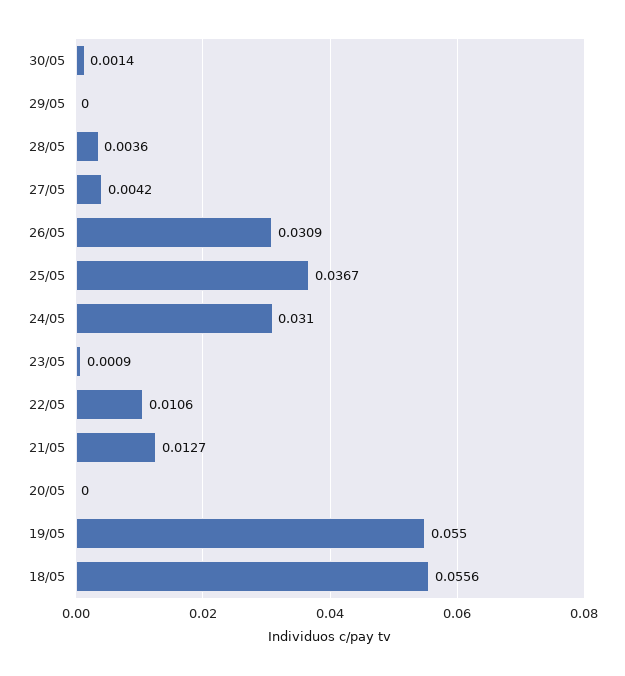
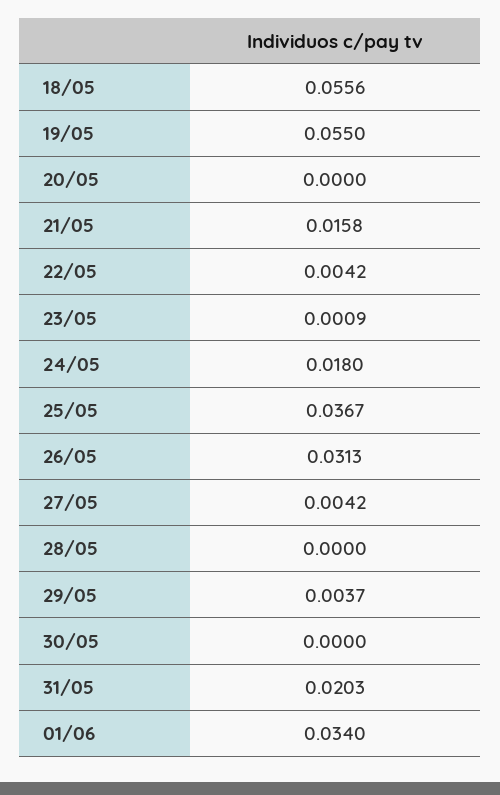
30/05: 0.0014 -> 0
29/05: 0 -> 0.0037
28/05: 0.0036 -> 0
26/05: 0.0309 -> 0.0313
24/05: 0.031 -> 0.018
22/05: 0.0106 -> 0.0042
21/05: 0.0127 -> 0.0158
31/05: none -> 0.0203
01/06: none -> 0.034

